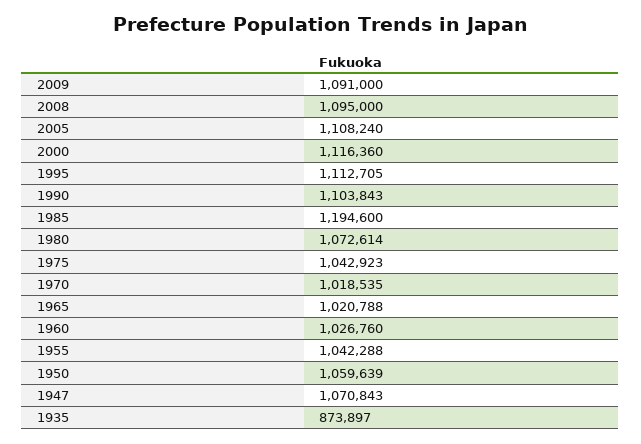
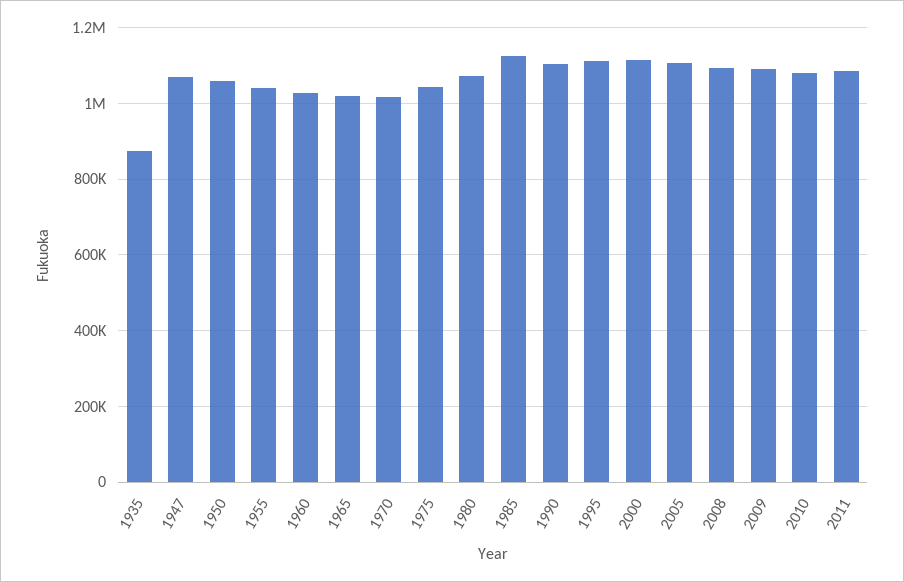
1985: 1194600 -> 1120000
2010: none -> 1080000
2011: none -> 1080000

